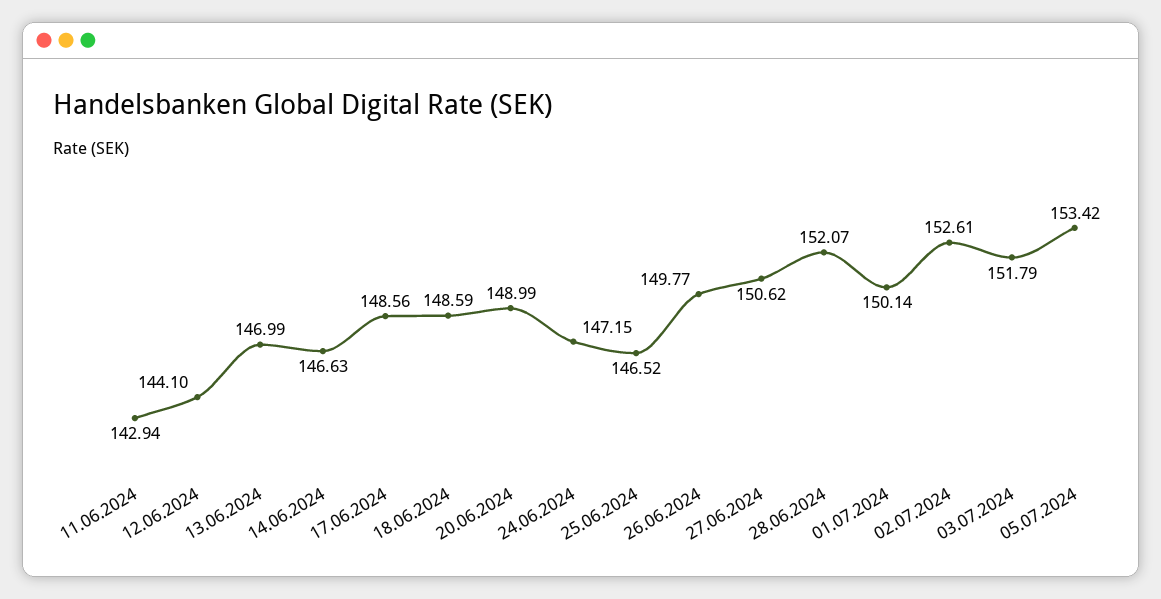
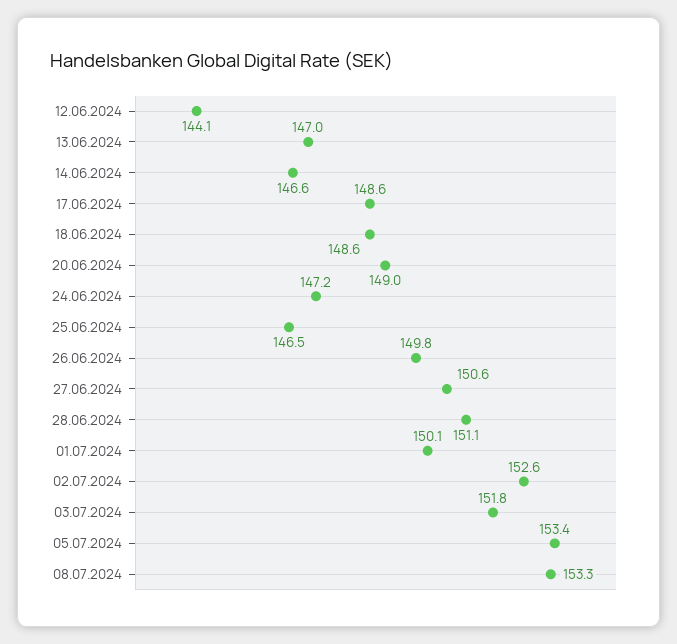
11.06.2024: 142.94 -> none
28.06.2024: 152.07 -> 151.1
08.07.2024: none -> 153.3

